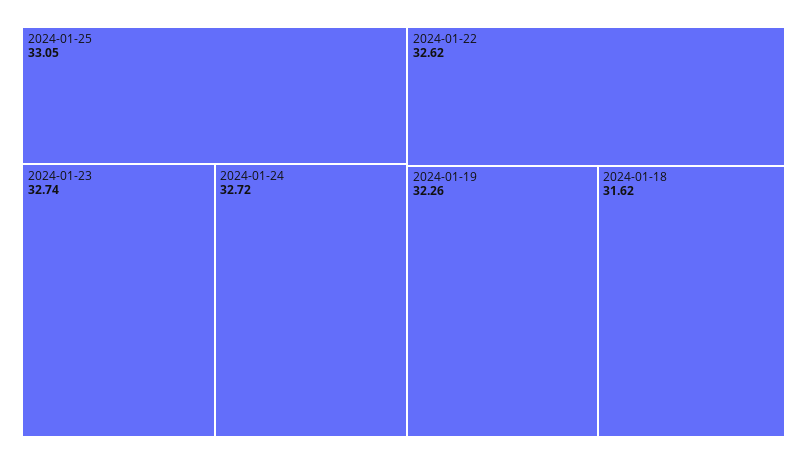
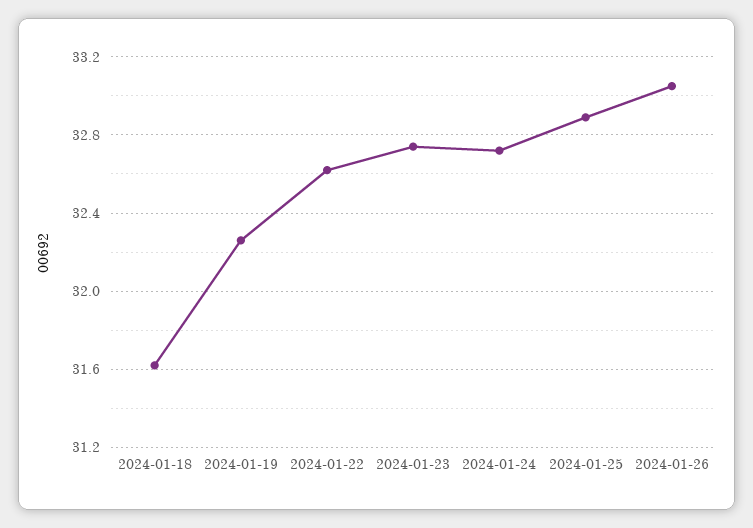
2024-01-25: 33.05 -> 32.9
2024-01-26: none -> 33.05

